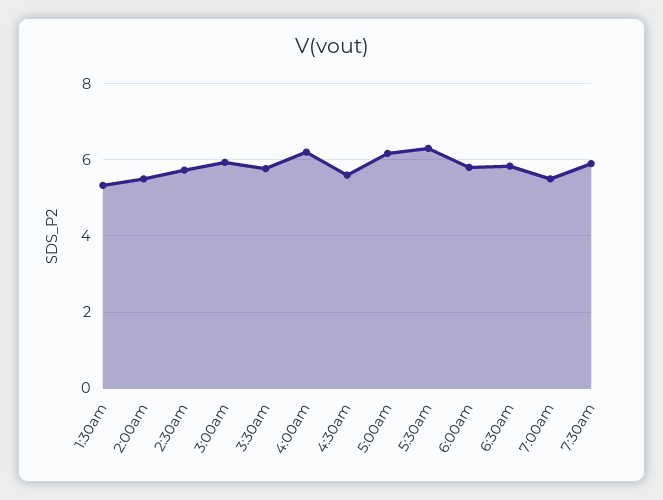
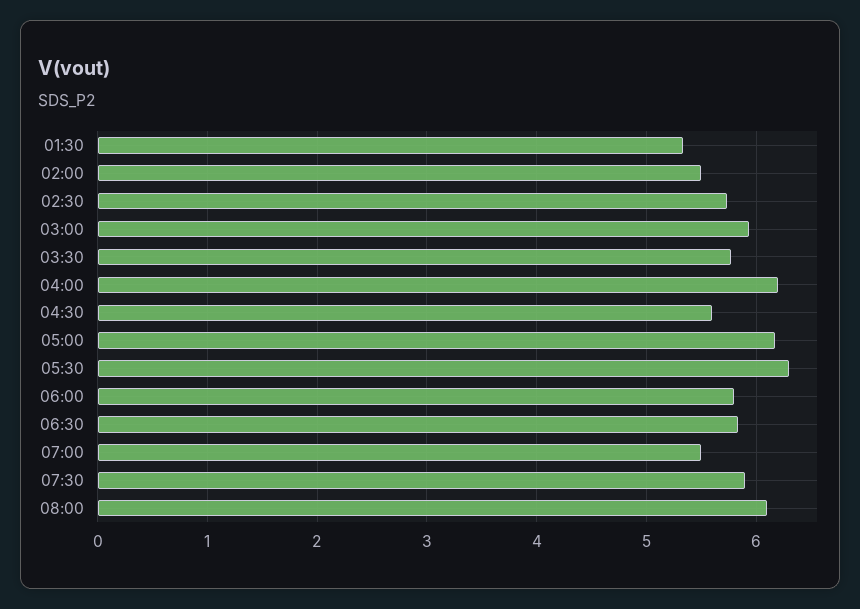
08:00: none -> 6.1

